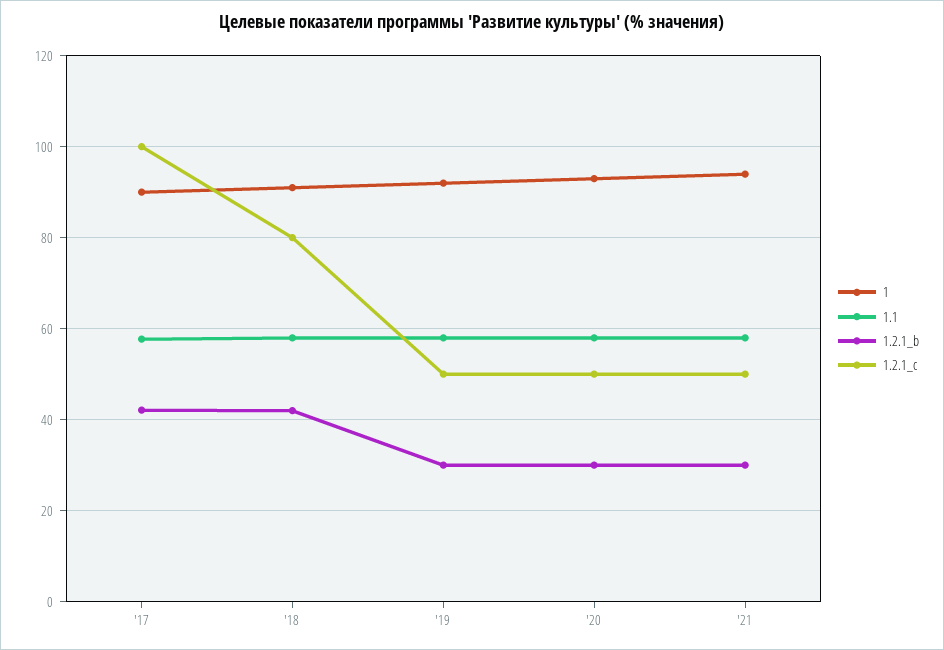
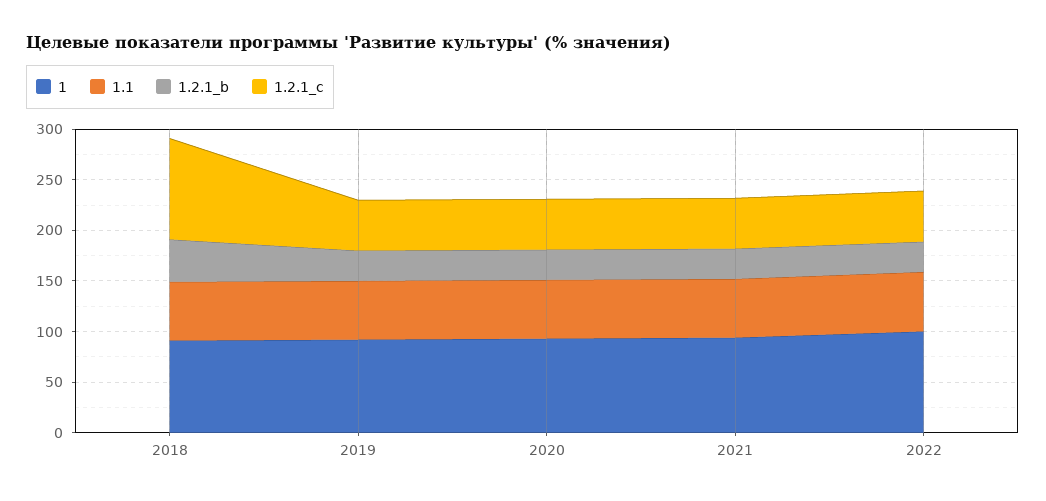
1, '17: 90 -> none
1.1, '17: 58 -> none
1.2.1_b, '17: 42 -> none
1.2.1_c, '17: 100 -> none
1.2.1_c, '18: 80 -> 100
1, 2022: none -> 100
1.1, 2022: none -> 60
1.2.1_b, 2022: none -> 30
1.2.1_c, 2022: none -> 50

